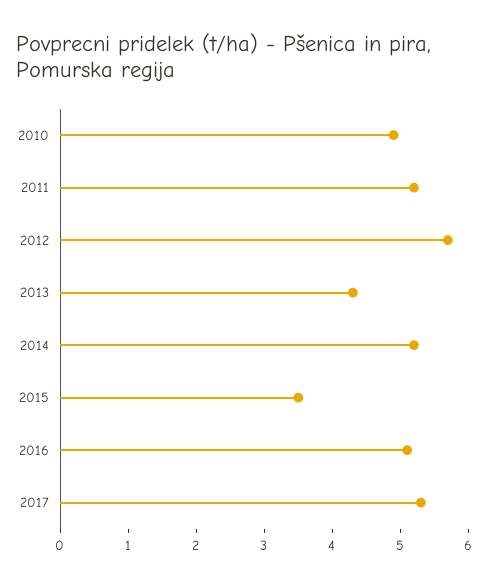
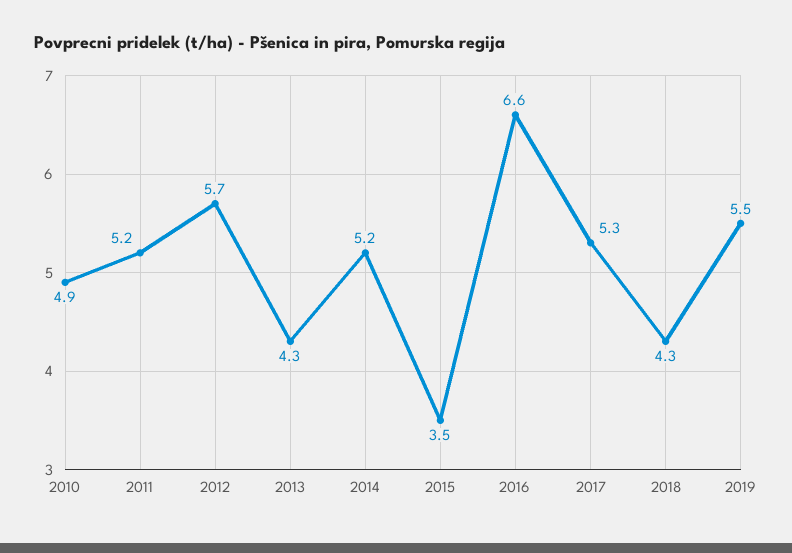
2016: 5 -> 6.6
2018: none -> 4.3
2019: none -> 5.5

